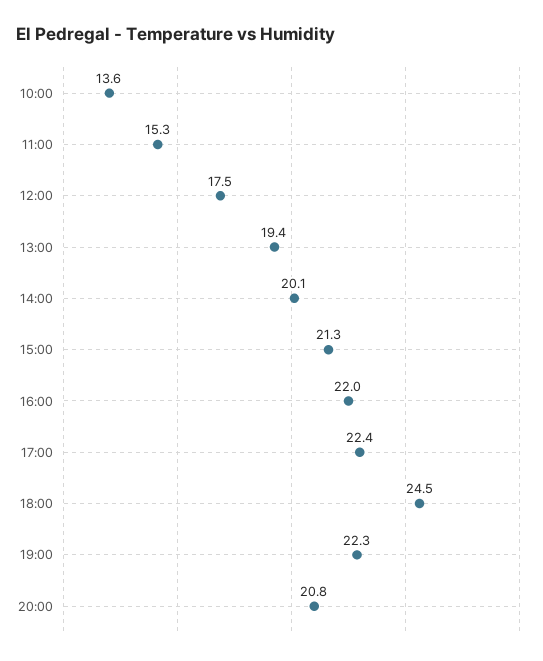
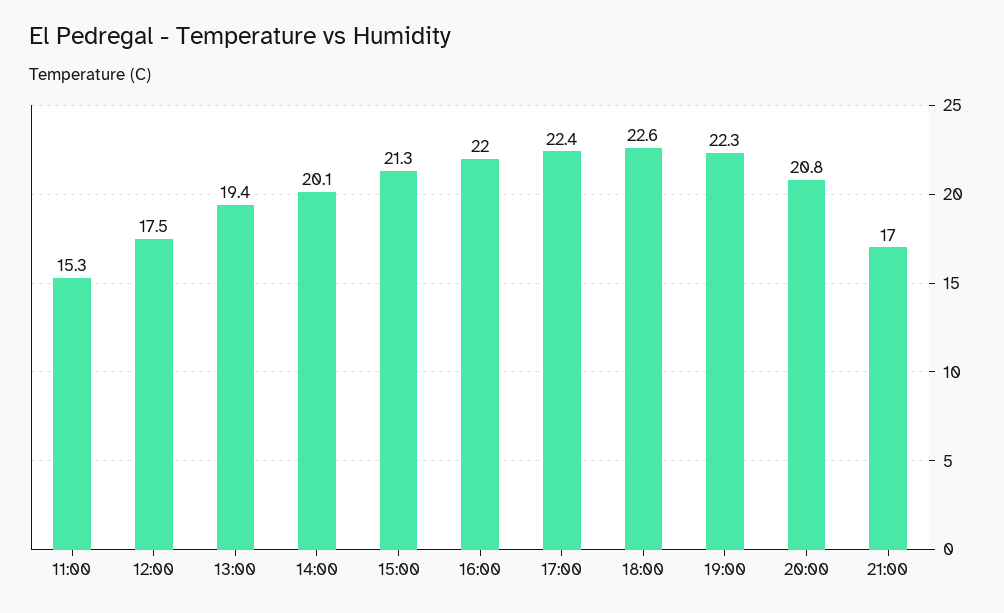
10:00: 13.6 -> none
18:00: 24.5 -> 22.6
21:00: none -> 17

